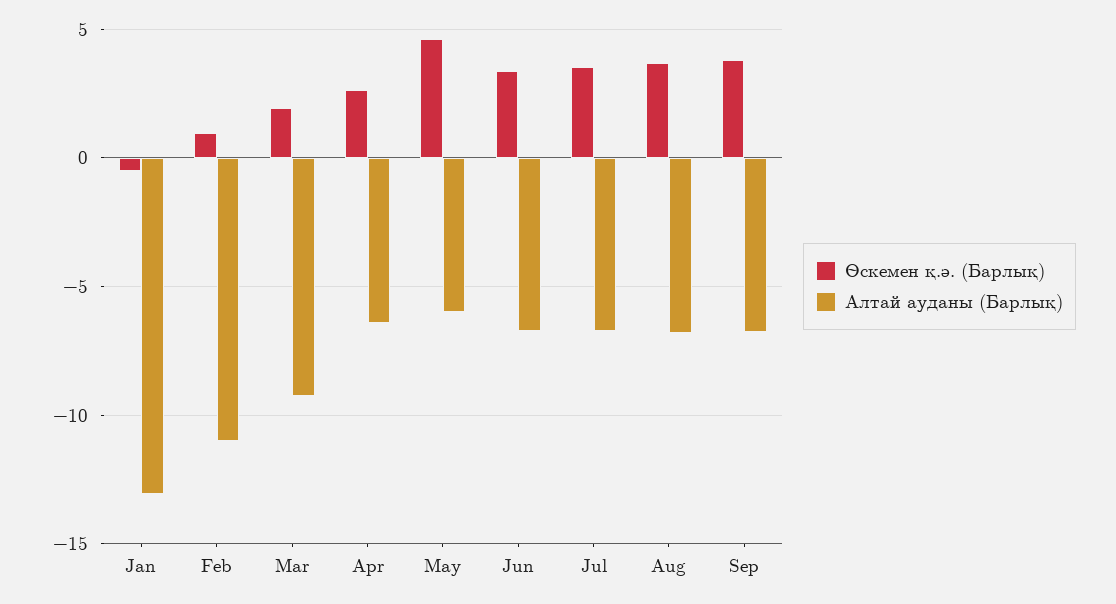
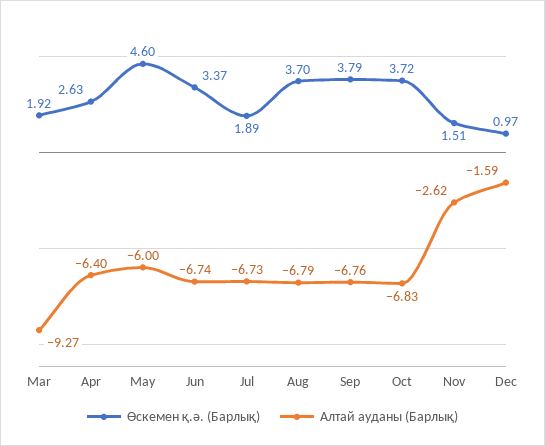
Өскемен қ.ә. (Барлық), Jan: -0.5 -> none
Алтай ауданы (Барлық), Jan: -13 -> none
Өскемен қ.ә. (Барлық), Feb: 1 -> none
Алтай ауданы (Барлық), Feb: -11 -> none
Өскемен қ.ә. (Барлық), Jul: 3.5 -> 1.89
Өскемен қ.ә. (Барлық), Oct: none -> 3.72
Алтай ауданы (Барлық), Oct: none -> -6.83
Өскемен қ.ә. (Барлық), Nov: none -> 1.51
Алтай ауданы (Барлық), Nov: none -> -2.62
Өскемен қ.ә. (Барлық), Dec: none -> 0.97
Алтай ауданы (Барлық), Dec: none -> -1.59

